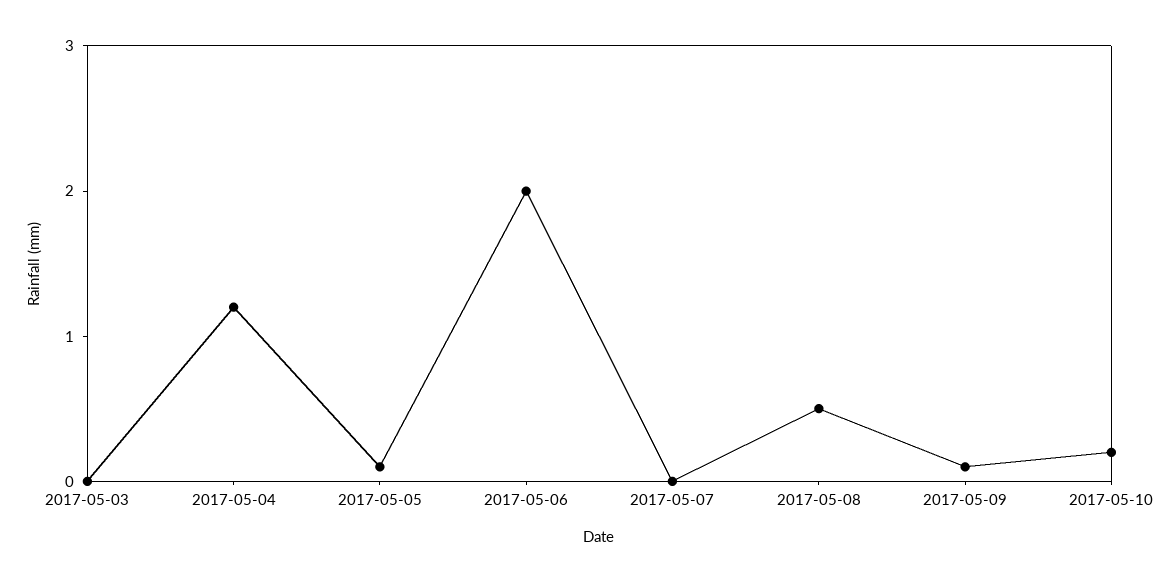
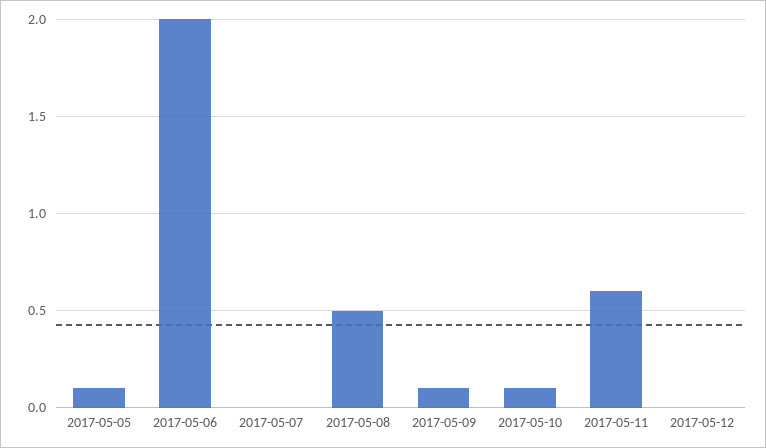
2017-05-03: 0 -> none
2017-05-04: 1.2 -> none
2017-05-10: 0.2 -> 0.1
2017-05-11: none -> 0.6
2017-05-12: none -> 0

